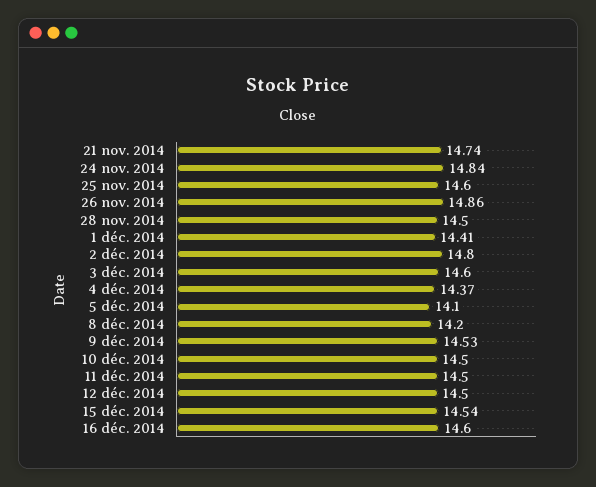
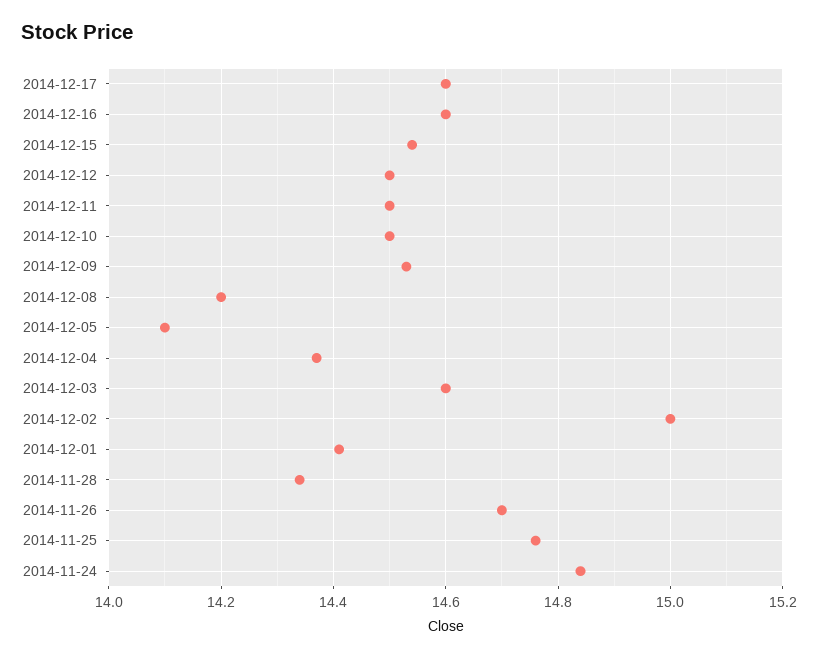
21 nov. 2014: 14.74 -> none
25 nov. 2014: 14.6 -> 14.75
26 nov. 2014: 14.86 -> 14.7
28 nov. 2014: 14.5 -> 14.35
2 déc. 2014: 14.8 -> 15
2014-12-17: none -> 14.6

